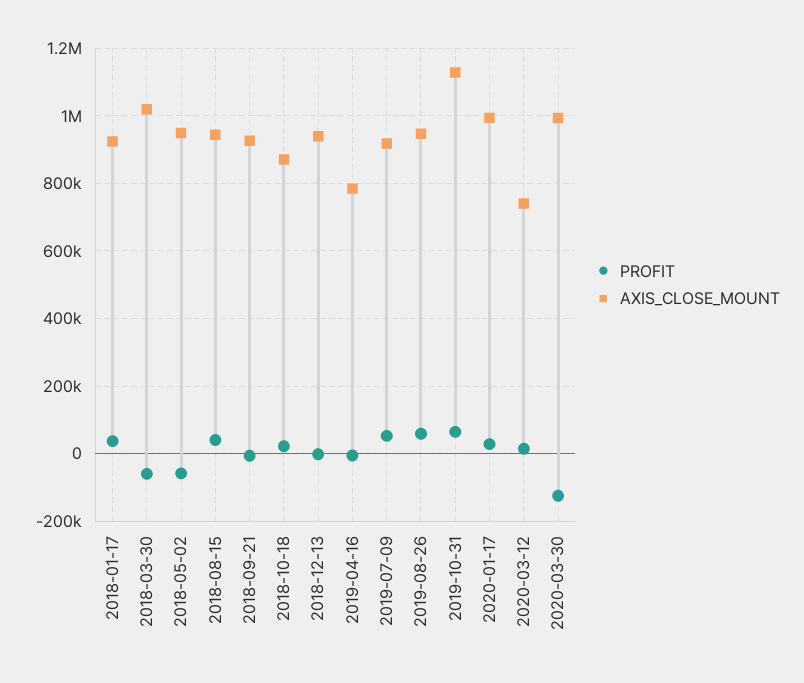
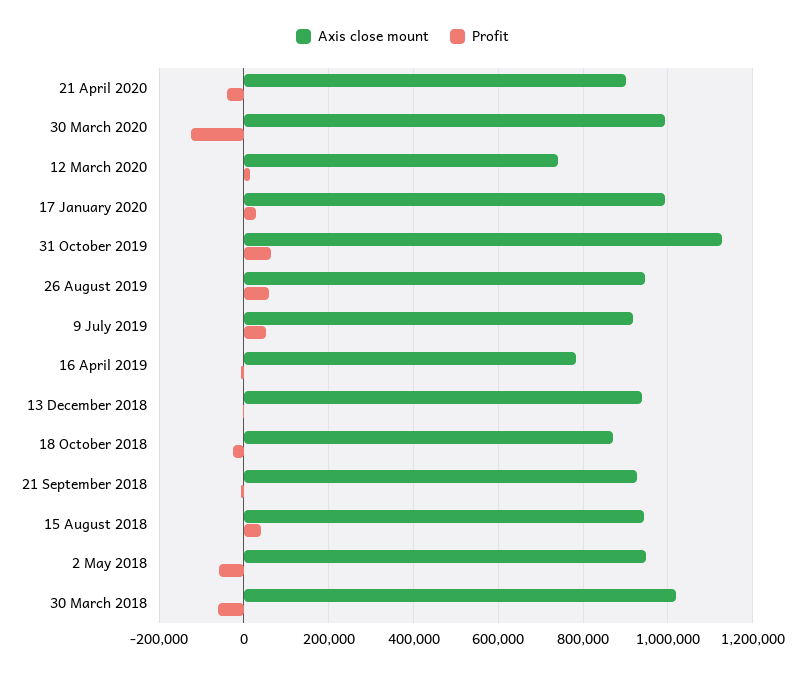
PROFIT, 2018-01-17: 40000 -> none
AXIS_CLOSE_MOUNT, 2018-01-17: 920000 -> none
PROFIT, 2018-10-18: 20000 -> -20000
AXIS_CLOSE_MOUNT, 21 April 2020: none -> 900000
PROFIT, 21 April 2020: none -> -40000

